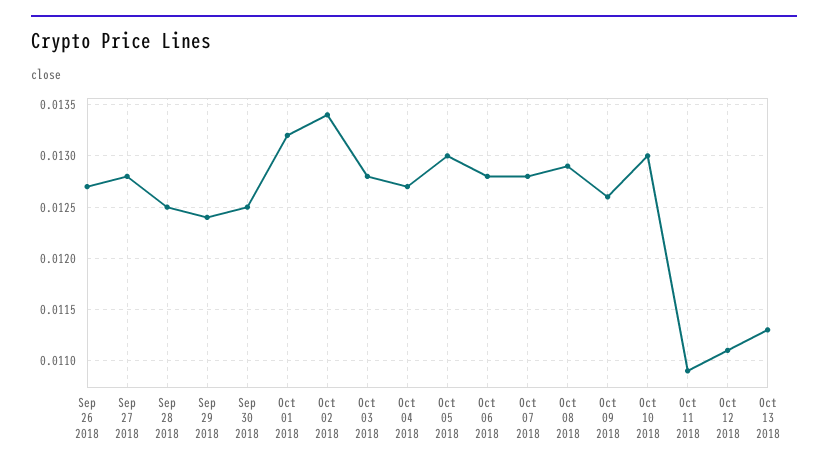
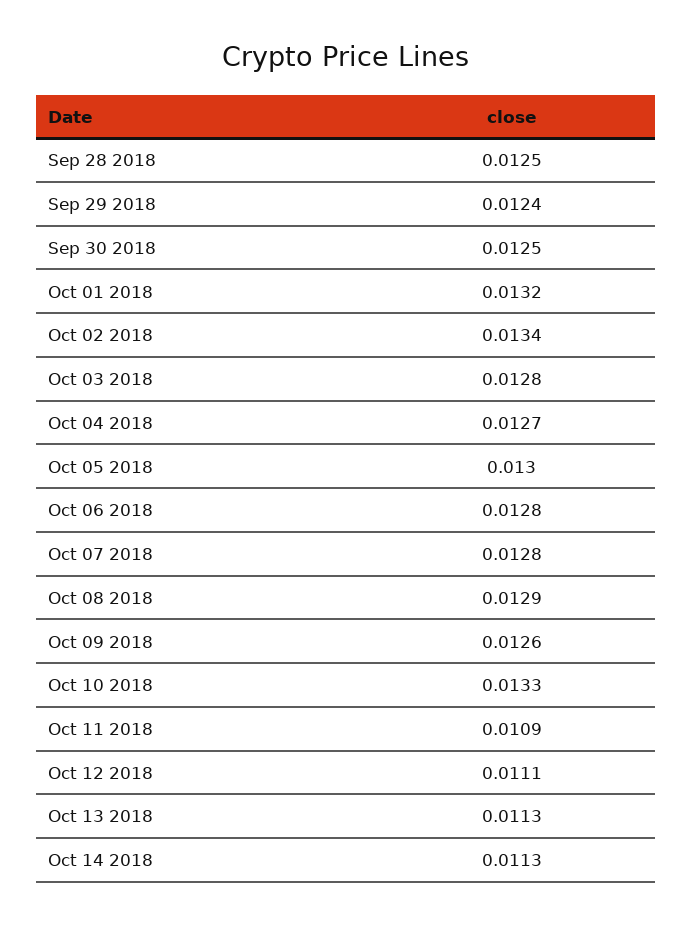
Sep 26 2018: 0.0127 -> none
Sep 27 2018: 0.0128 -> none
Oct 10 2018: 0.013 -> 0.0133
Oct 14 2018: none -> 0.0113

